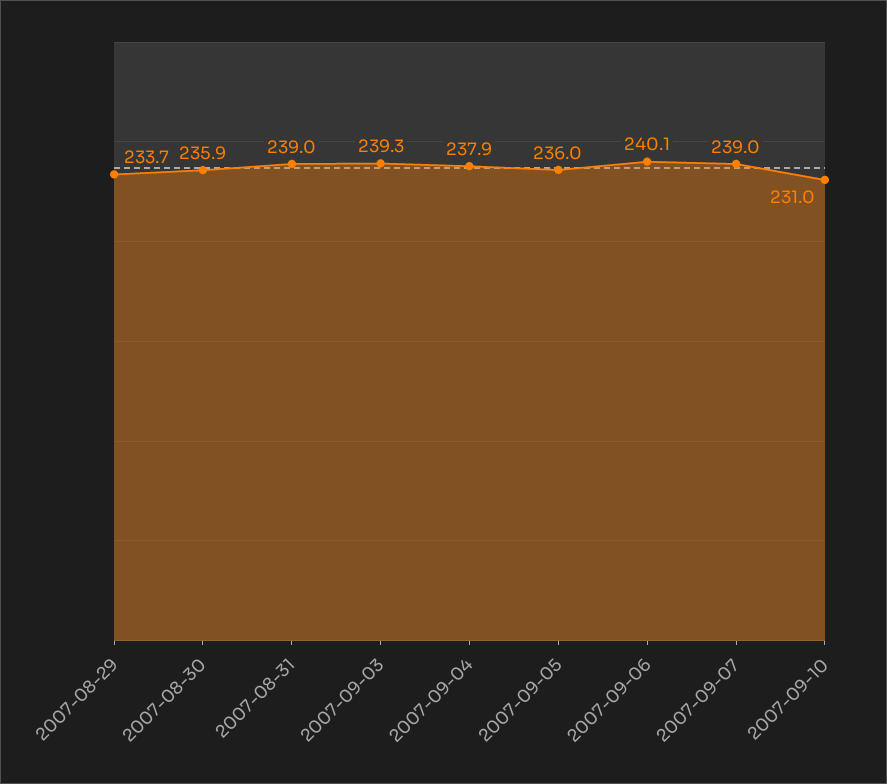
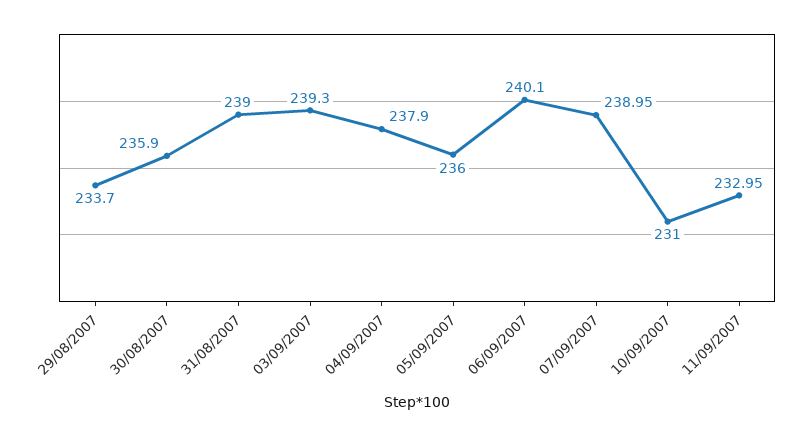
11/09/2007: none -> 232.95

